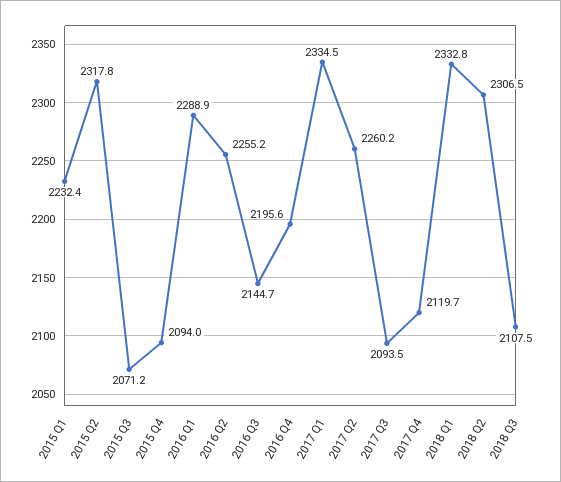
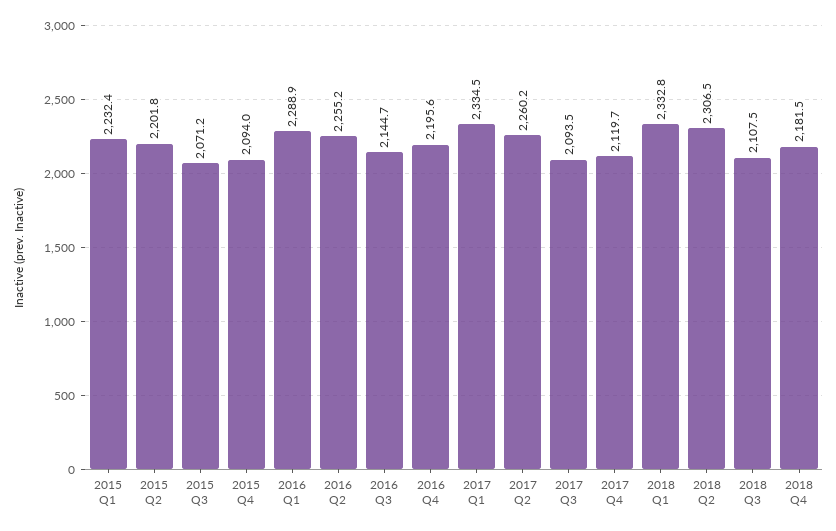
2015 Q2: 2317.8 -> 2201.8
2018 Q4: none -> 2181.5

